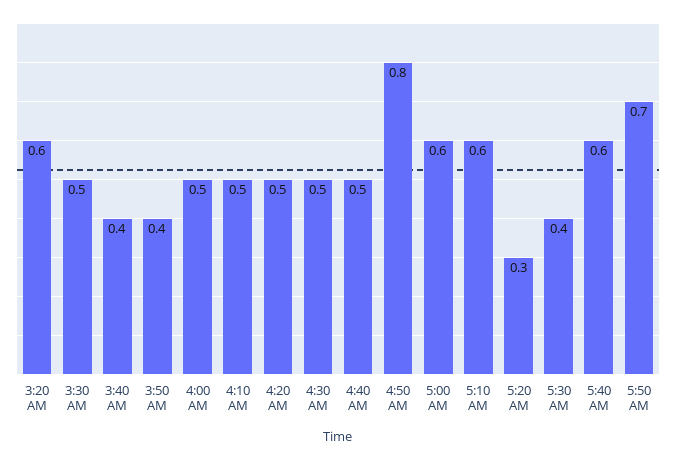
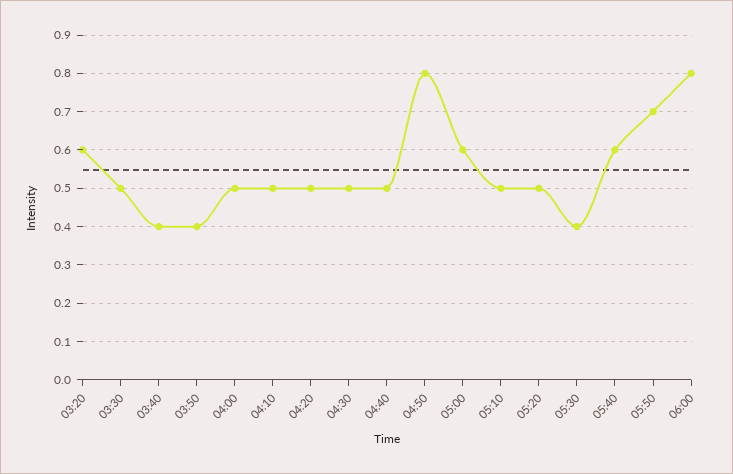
5:10 AM: 0.6 -> 0.5
5:20 AM: 0.3 -> 0.5
06:00: none -> 0.8

